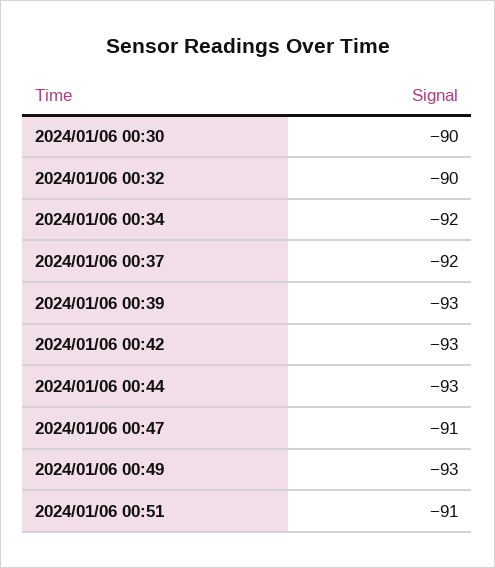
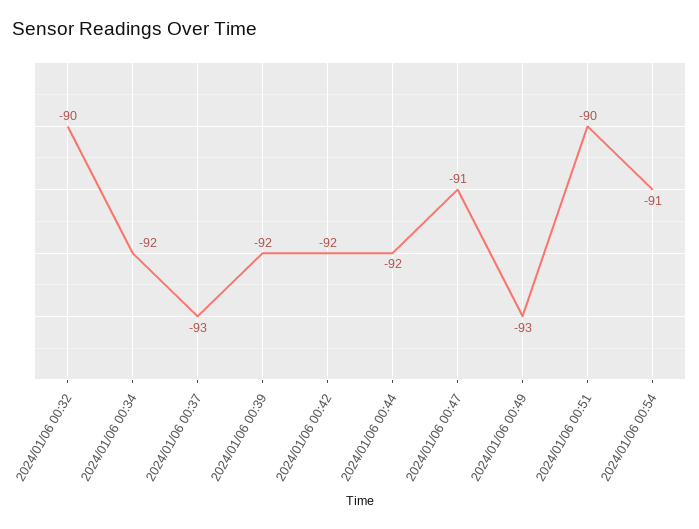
2024/01/06 00:30: -90 -> none
2024/01/06 00:37: -92 -> -93
2024/01/06 00:39: -93 -> -92
2024/01/06 00:42: -93 -> -92
2024/01/06 00:44: -93 -> -92
2024/01/06 00:51: -91 -> -90
2024/01/06 00:54: none -> -91

